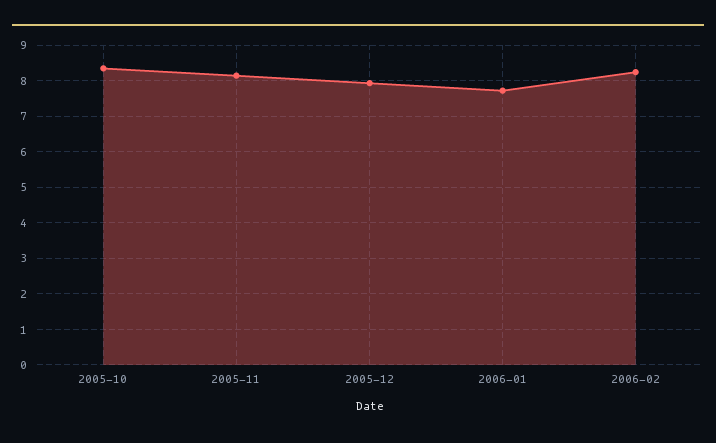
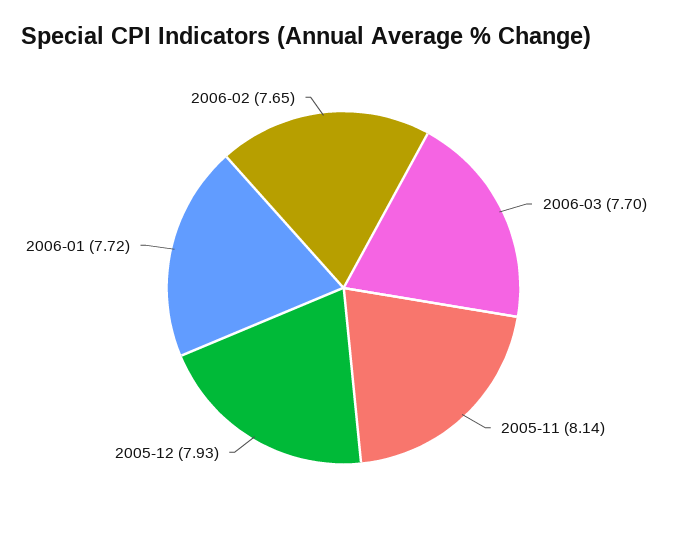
2005-10: 8.4 -> none
2006-02: 8.2 -> 7.65
2006-03: none -> 7.7

